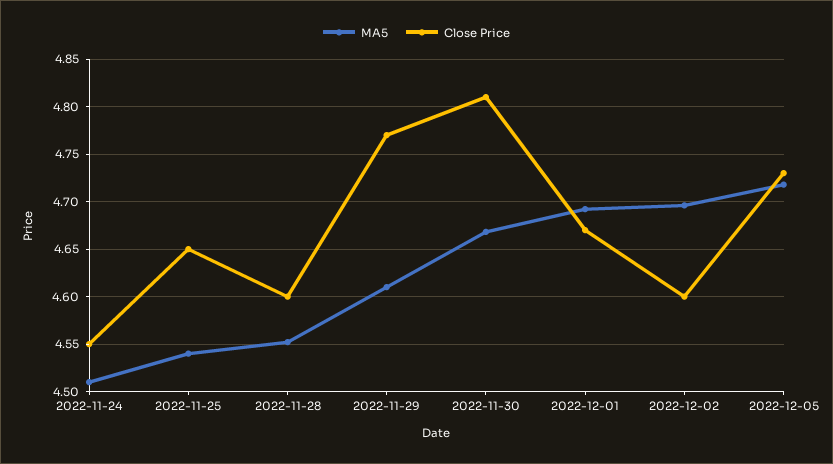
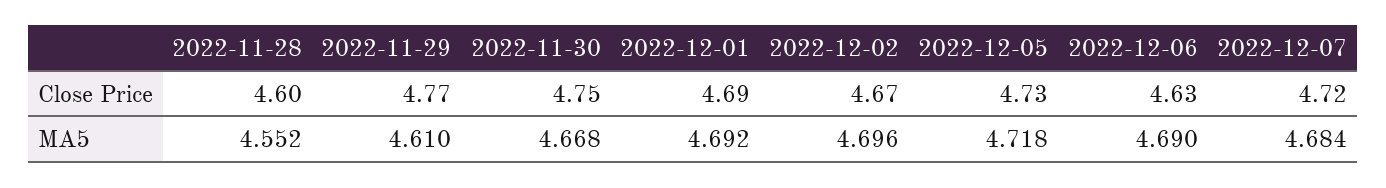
MA5, 2022-11-24: 4.51 -> none
Close Price, 2022-11-24: 4.55 -> none
MA5, 2022-11-25: 4.54 -> none
Close Price, 2022-11-25: 4.65 -> none
Close Price, 2022-11-30: 4.81 -> 4.75
Close Price, 2022-12-01: 4.67 -> 4.69
Close Price, 2022-12-02: 4.6 -> 4.67
Close Price, 2022-12-06: none -> 4.63
Close Price, 2022-12-07: none -> 4.72
MA5, 2022-12-06: none -> 4.69
MA5, 2022-12-07: none -> 4.684

